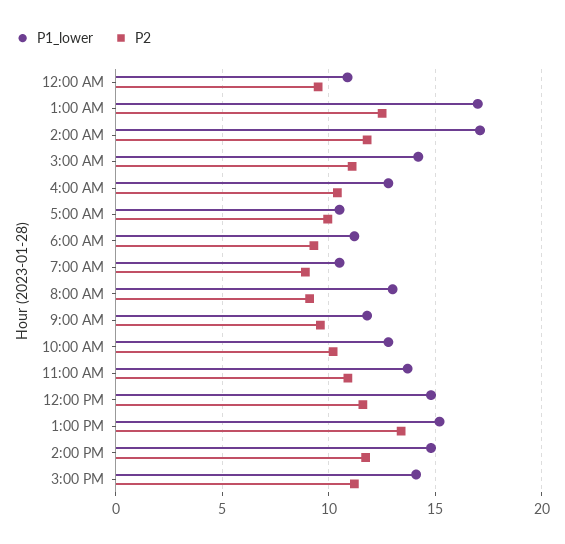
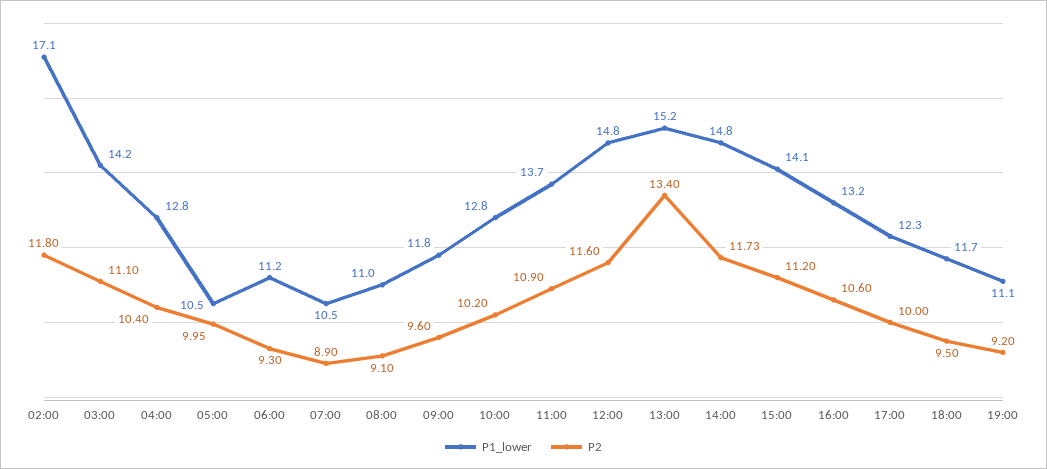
P1_lower, 12:00 AM: 11 -> none
P2, 12:00 AM: 9.5 -> none
P1_lower, 1:00 AM: 17 -> none
P2, 1:00 AM: 12.5 -> none
P1_lower, 8:00 AM: 13 -> 11
P1_lower, 16:00: none -> 13.2
P2, 16:00: none -> 10.6
P1_lower, 17:00: none -> 12.3
P2, 17:00: none -> 10
P1_lower, 18:00: none -> 11.7
P2, 18:00: none -> 9.5
P1_lower, 19:00: none -> 11.1
P2, 19:00: none -> 9.2

